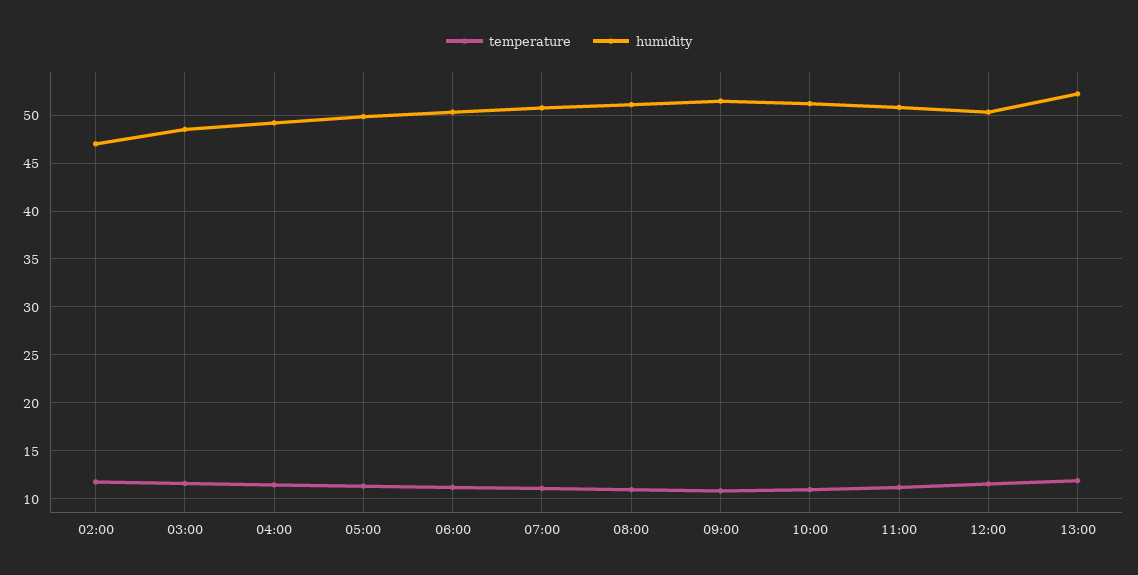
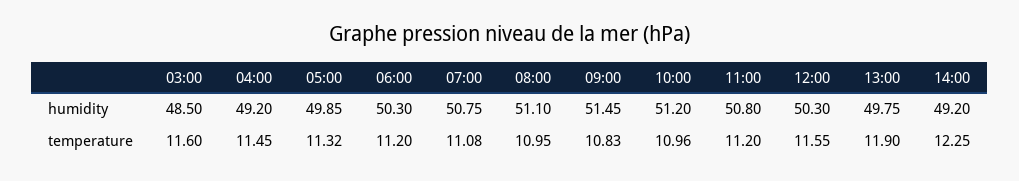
temperature, 02:00: 12 -> none
humidity, 02:00: 47 -> none
humidity, 13:00: 52 -> 49.75
humidity, 14:00: none -> 49.2
temperature, 14:00: none -> 12.25

